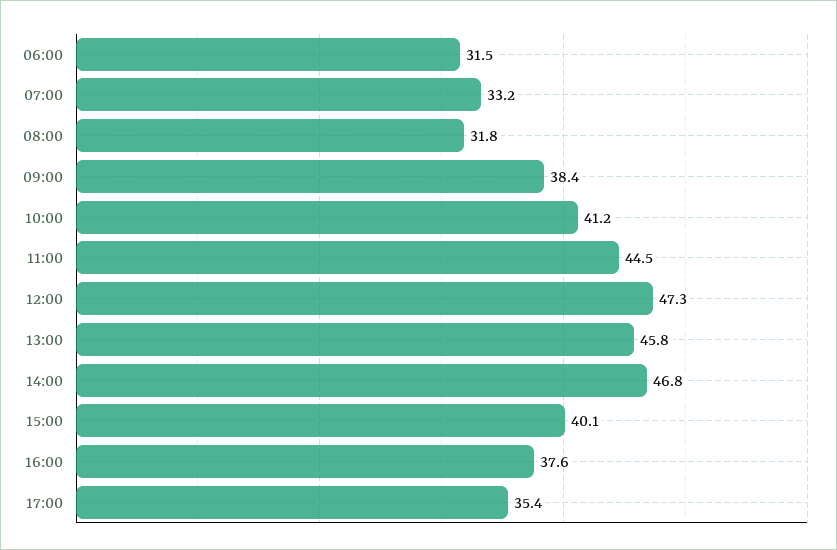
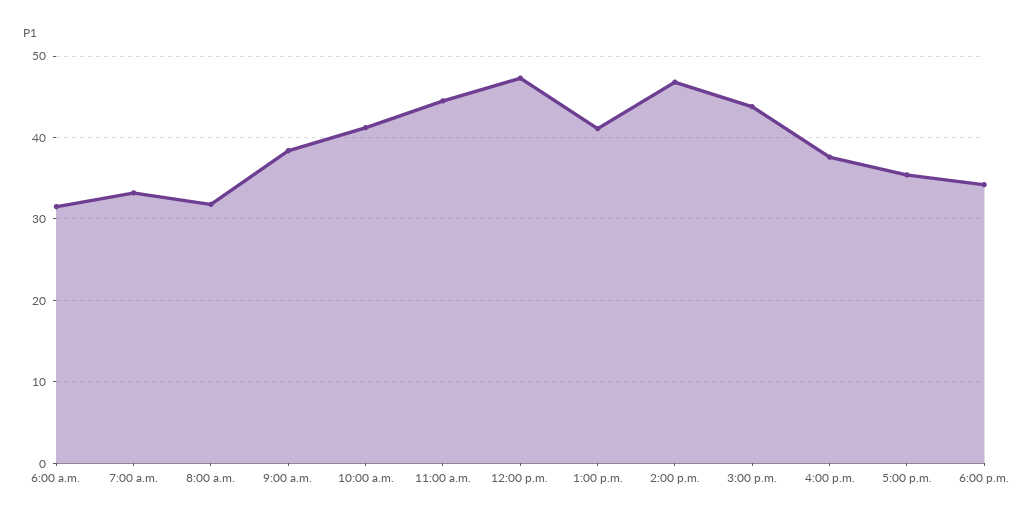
13:00: 45.8 -> 41
15:00: 40.1 -> 44
6:00 p.m.: none -> 34

